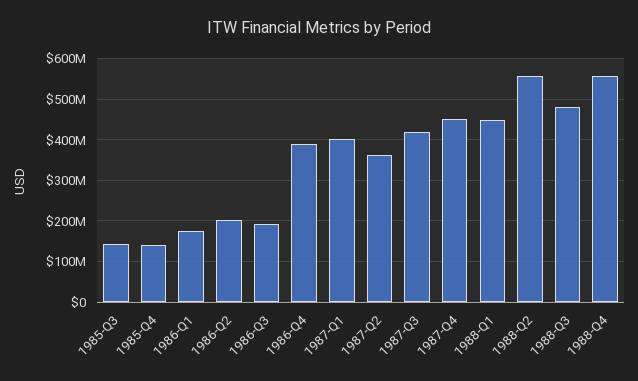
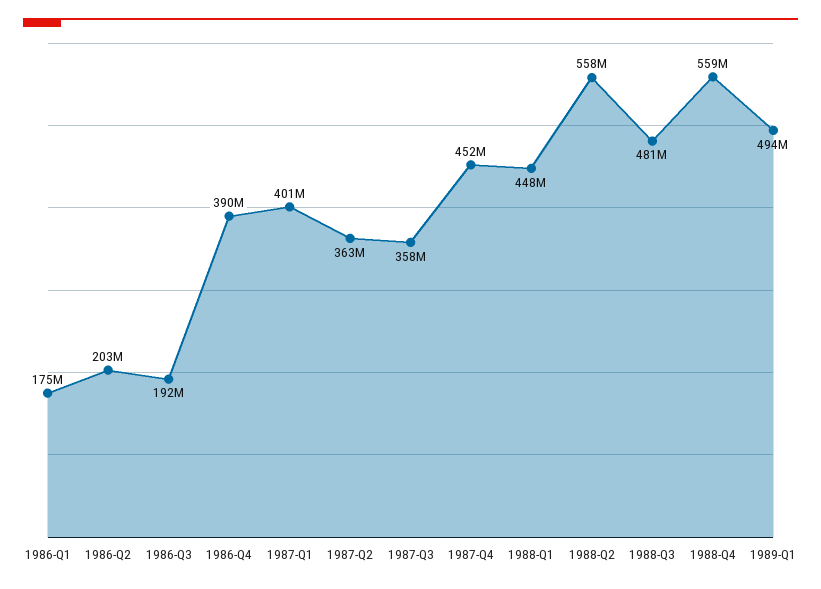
1985-Q3: 140000000 -> none
1985-Q4: 140000000 -> none
1987-Q3: 420000000 -> 358000000
1989-Q1: none -> 494000000

